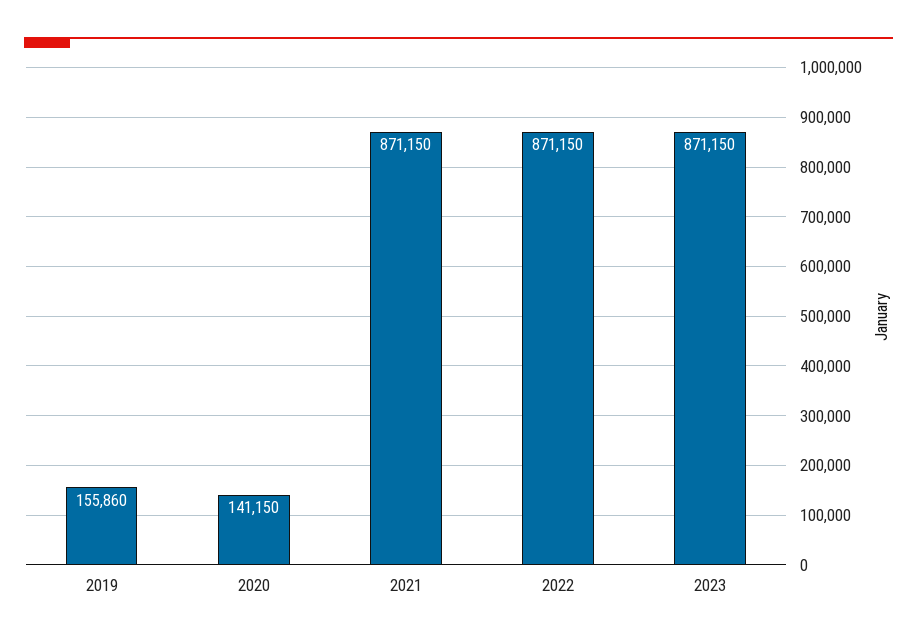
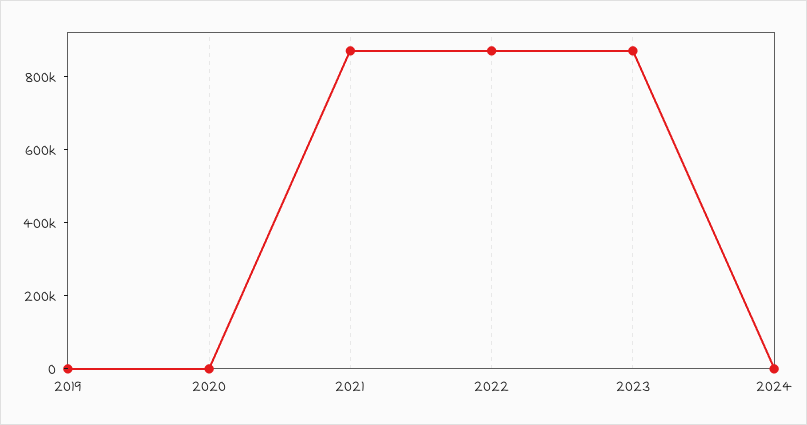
2019: 155860 -> 0
2020: 141150 -> 0
2024: none -> 0

